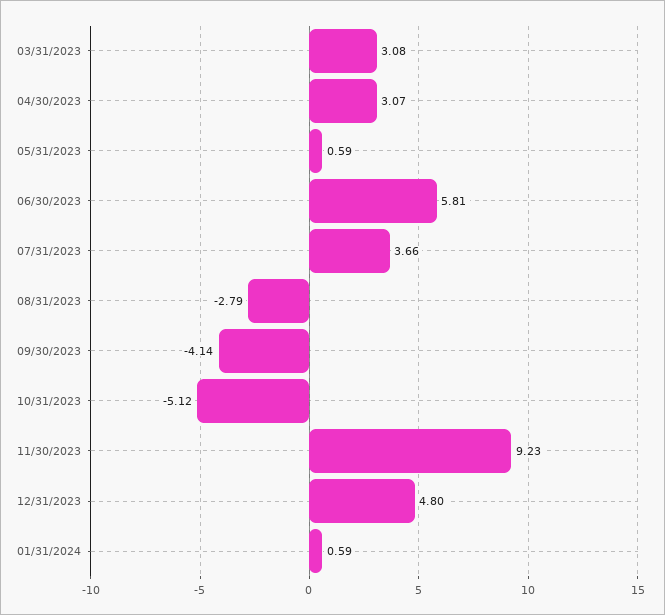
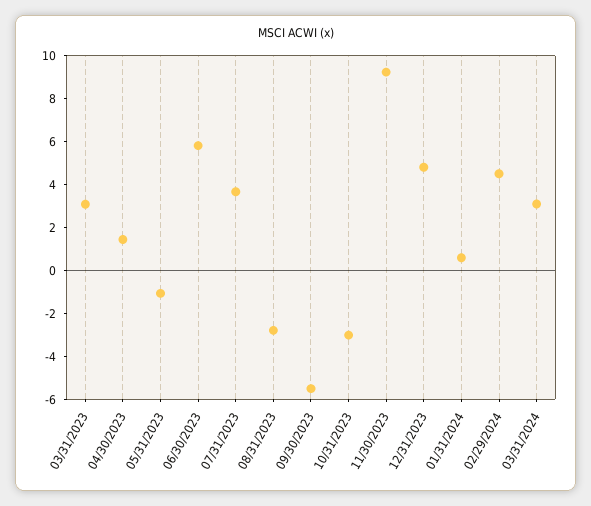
04/30/2023: 3.07 -> 1.5
05/31/2023: 0.59 -> -1
09/30/2023: -4.14 -> -5.5
10/31/2023: -5.12 -> -3
02/29/2024: none -> 4.5
03/31/2024: none -> 3

